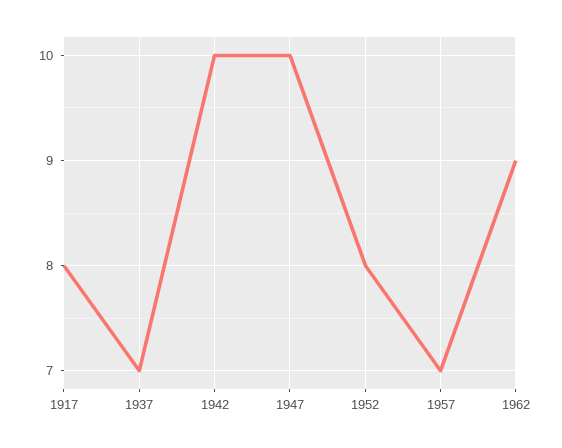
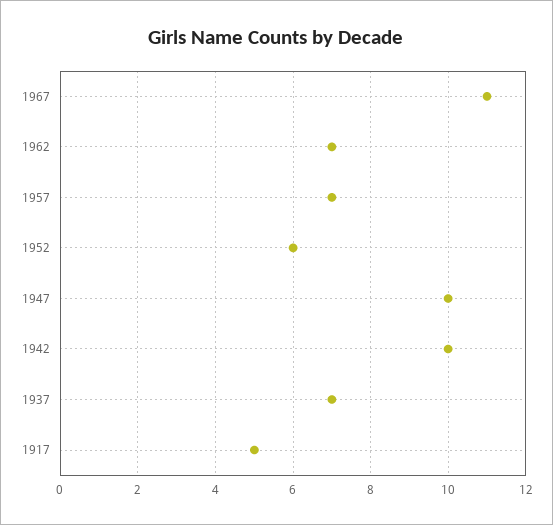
1917: 8 -> 5
1952: 8 -> 6
1962: 9 -> 7
1967: none -> 11

